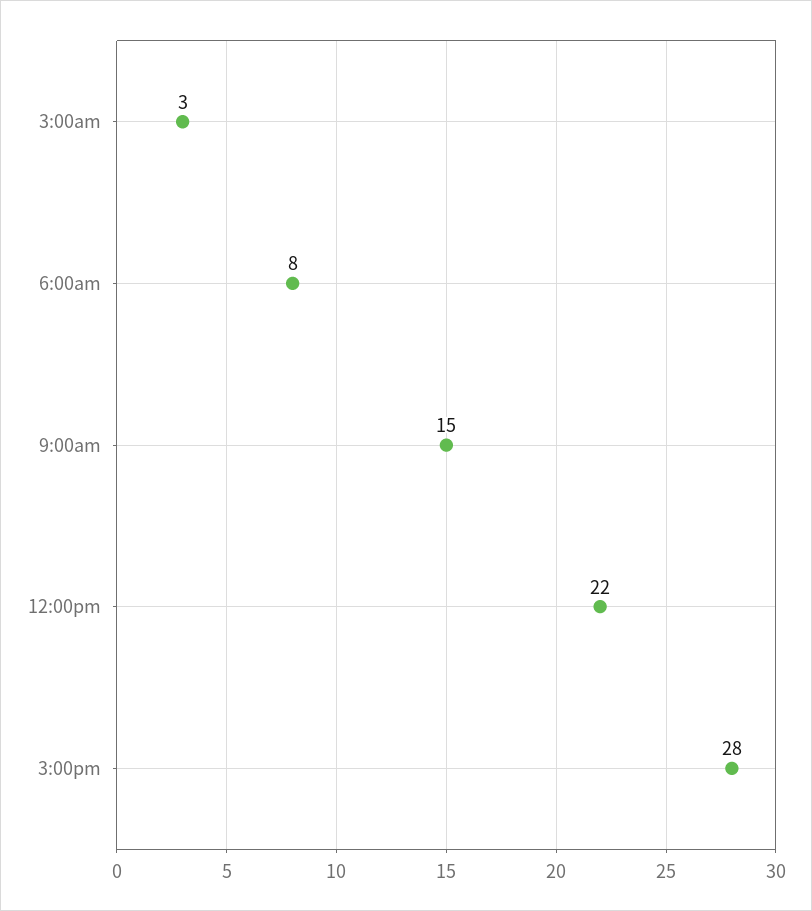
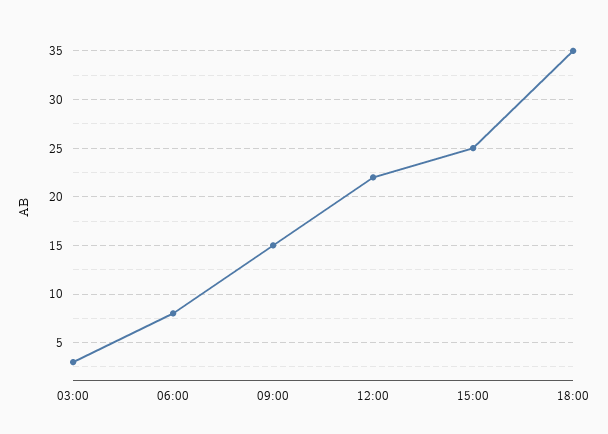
3:00pm: 28 -> 25
18:00: none -> 35

